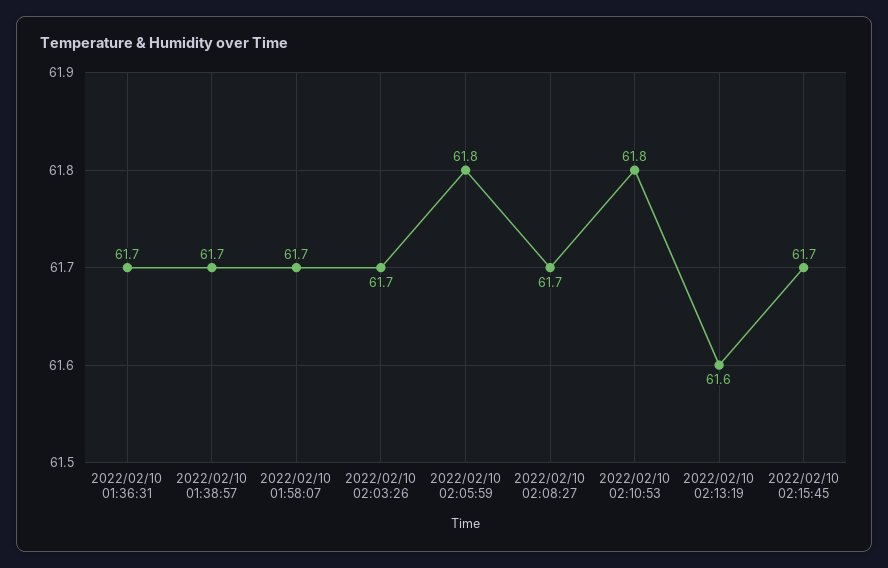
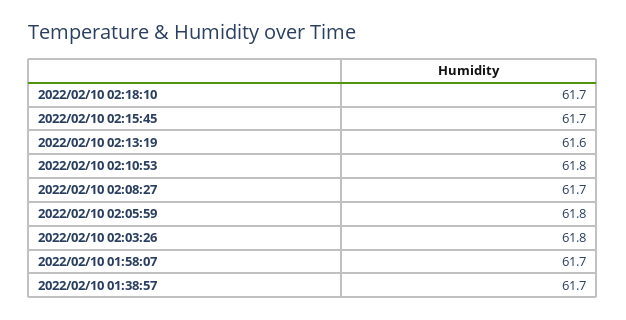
2022/02/10 01:36:31: 61.7 -> none
2022/02/10 02:03:26: 61.7 -> 61.8
2022/02/10 02:18:10: none -> 61.7

